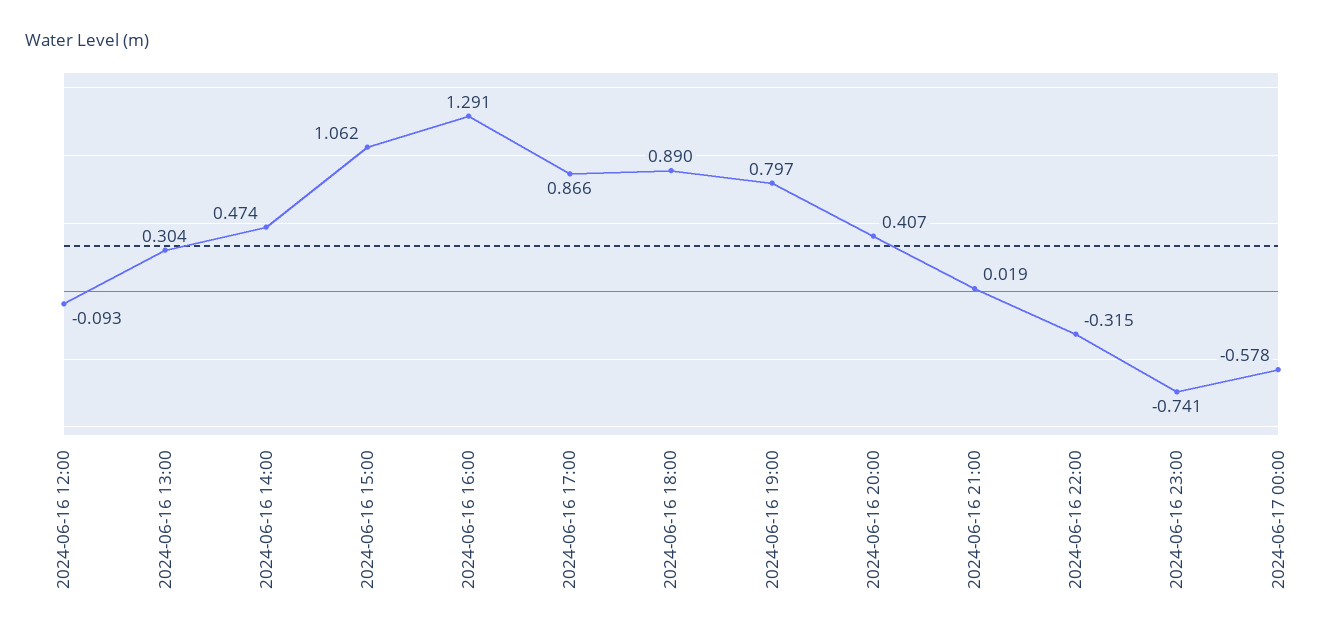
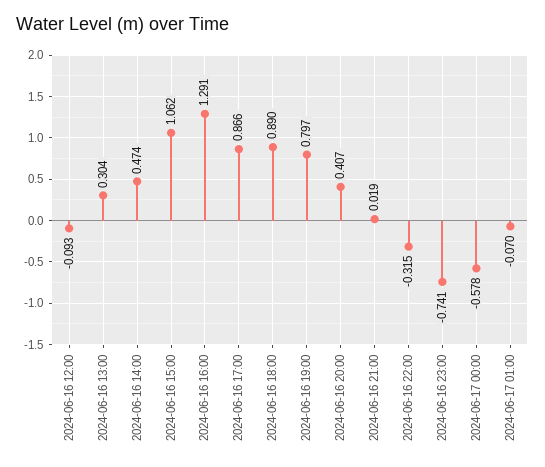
2024-06-17 01:00: none -> -0.07

